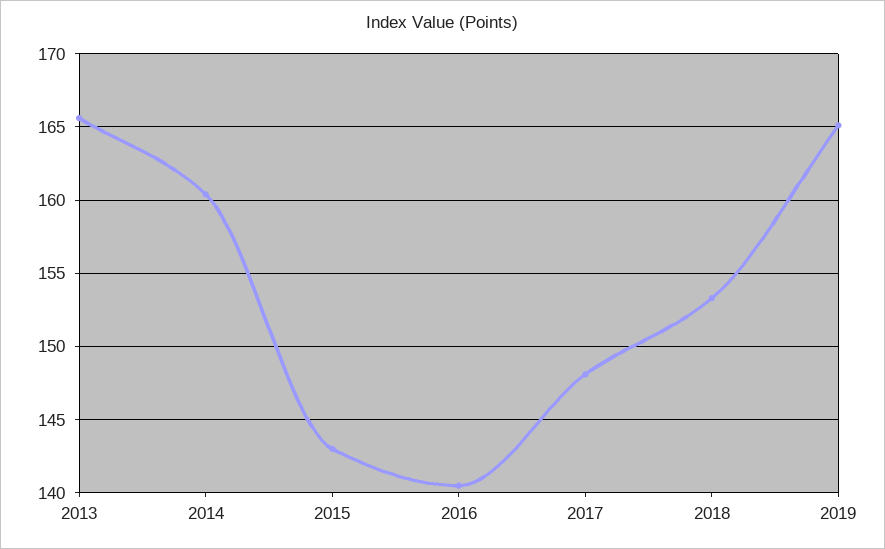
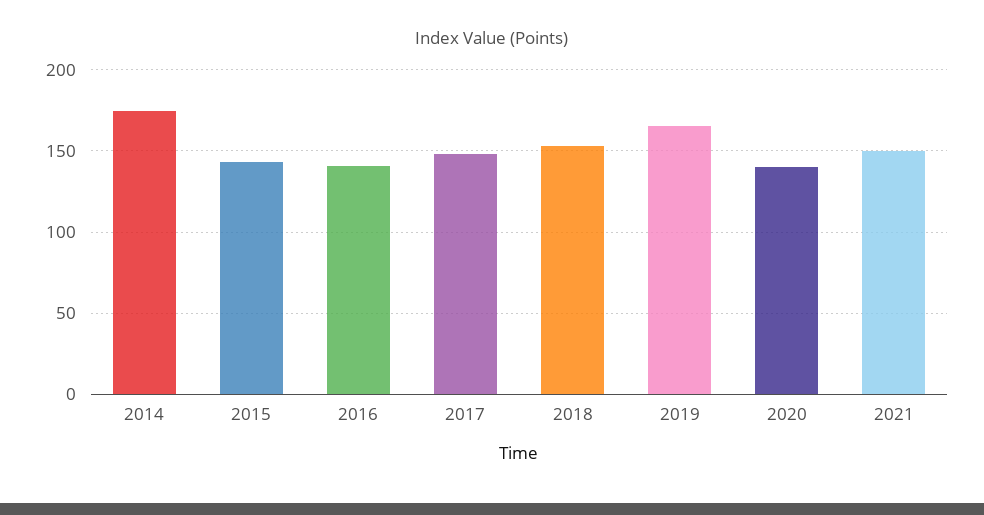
2013: 165.5 -> none
2014: 160.5 -> 175
2020: none -> 140
2021: none -> 150

